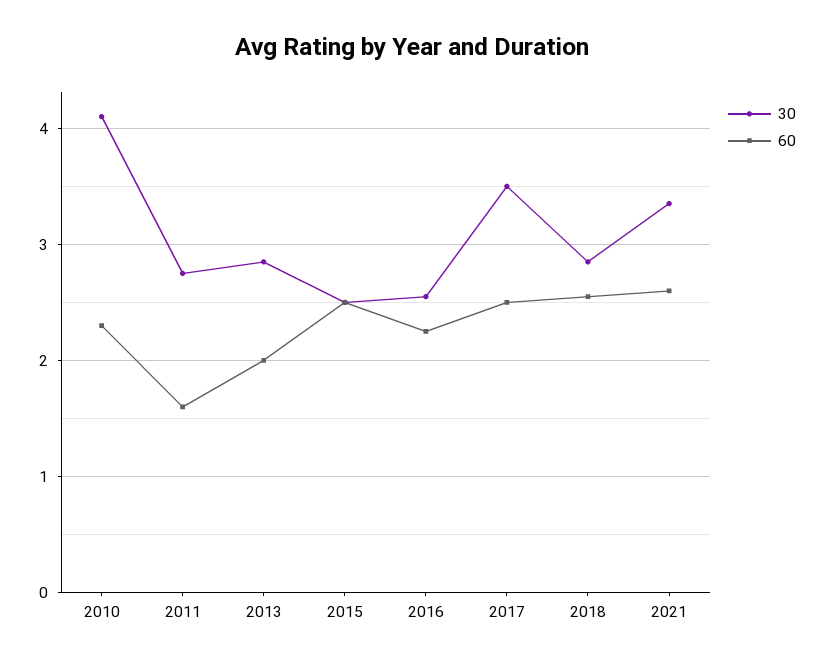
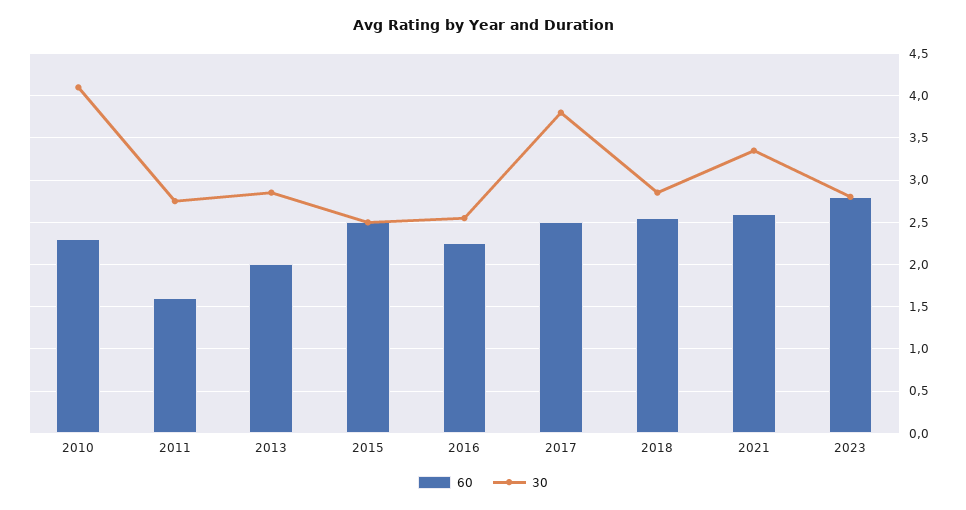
30, 2017: 3.5 -> 3.8
60, 2023: none -> 2.8
30, 2023: none -> 2.8

